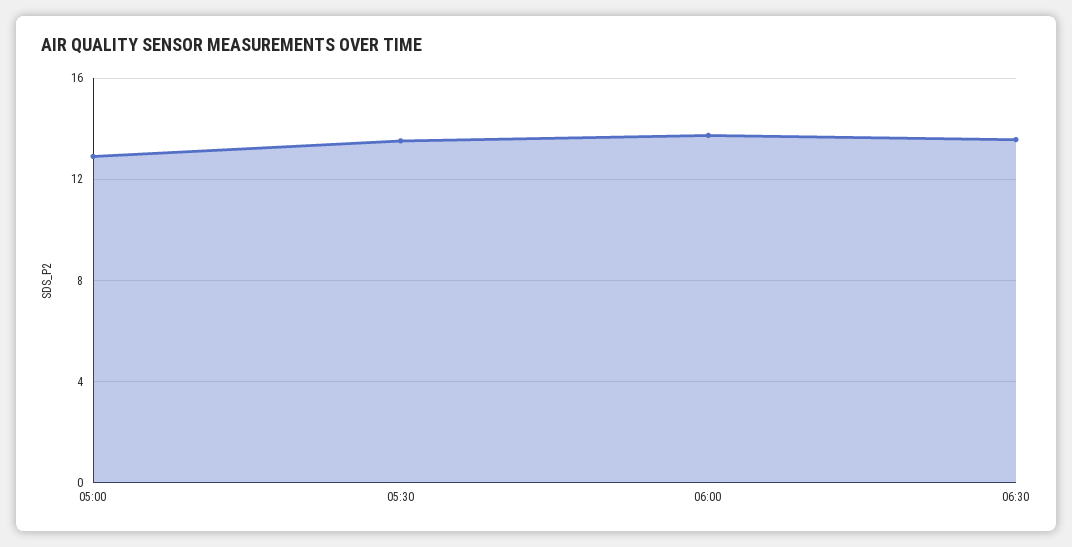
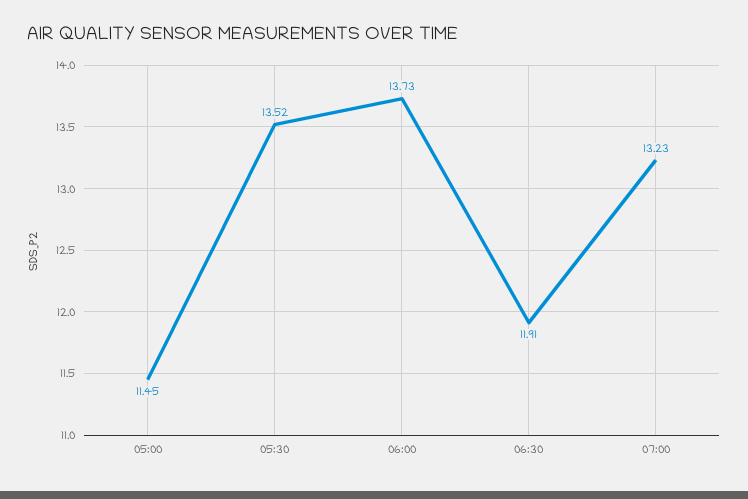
05:00: 13 -> 11.45
06:30: 13.5 -> 11.91
07:00: none -> 13.23

